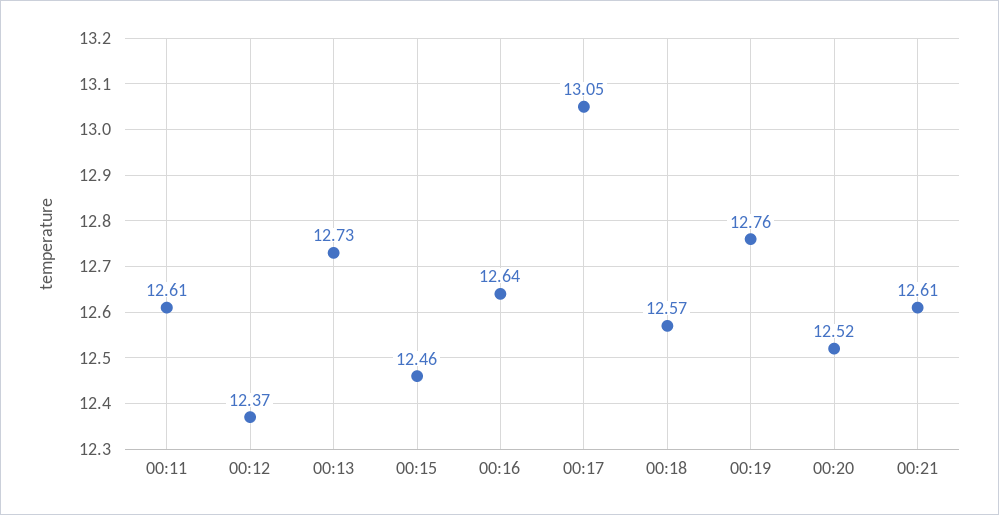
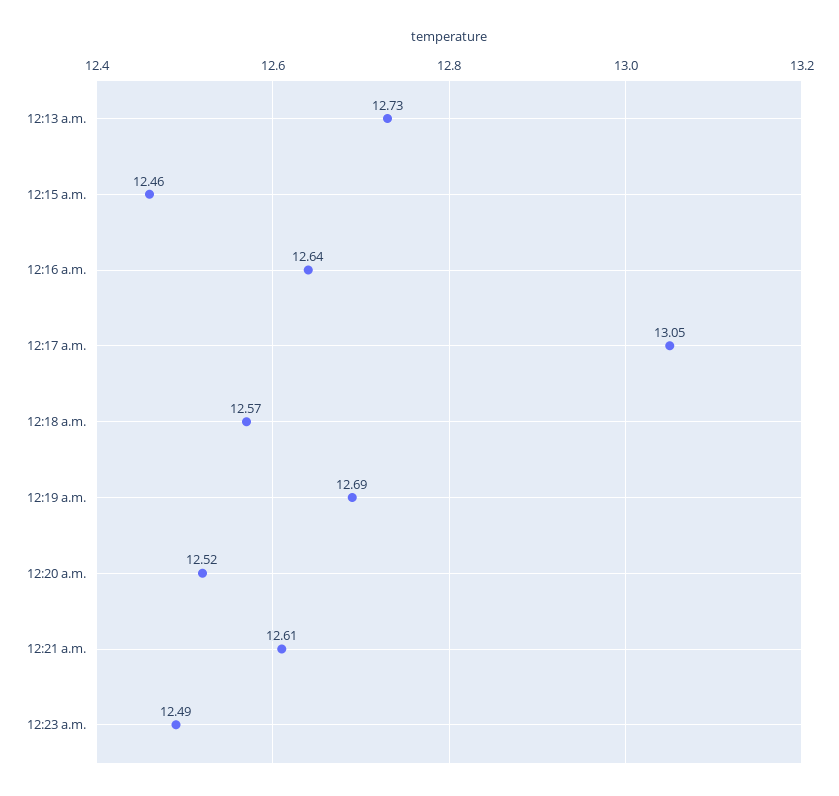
00:11: 12.61 -> none
00:12: 12.37 -> none
00:19: 12.76 -> 12.69
12:23 a.m.: none -> 12.49

